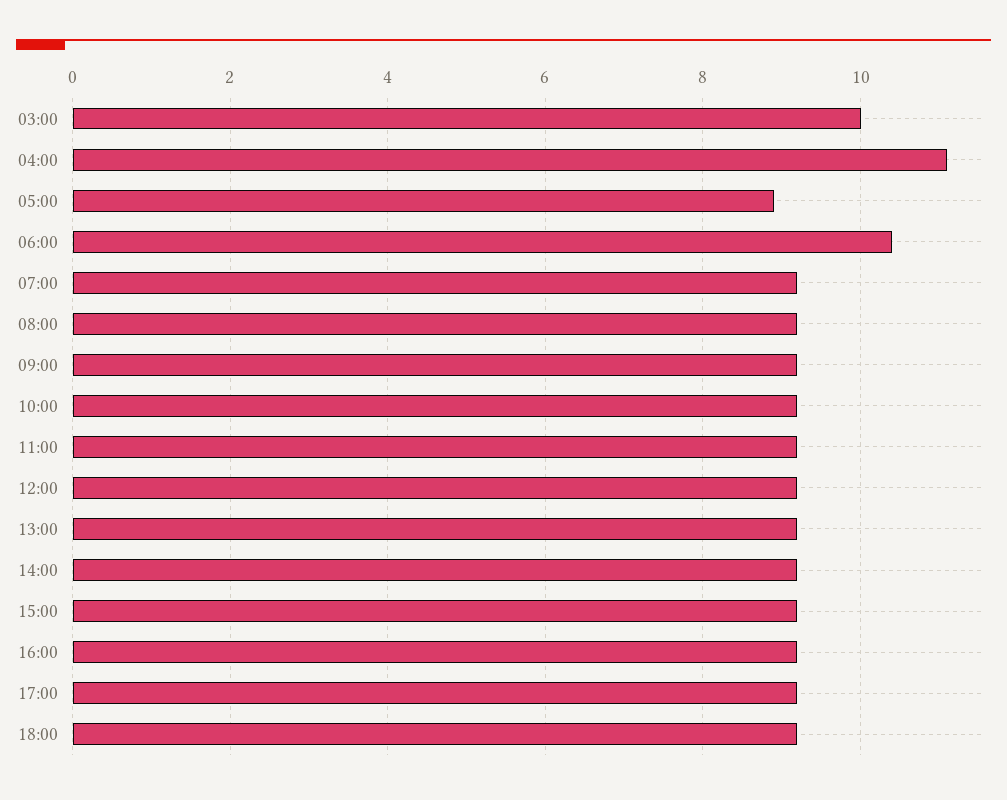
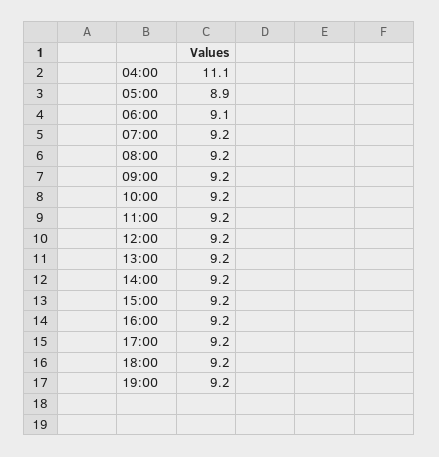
03:00: 10 -> none
06:00: 10.5 -> 9.1
19:00: none -> 9.2

